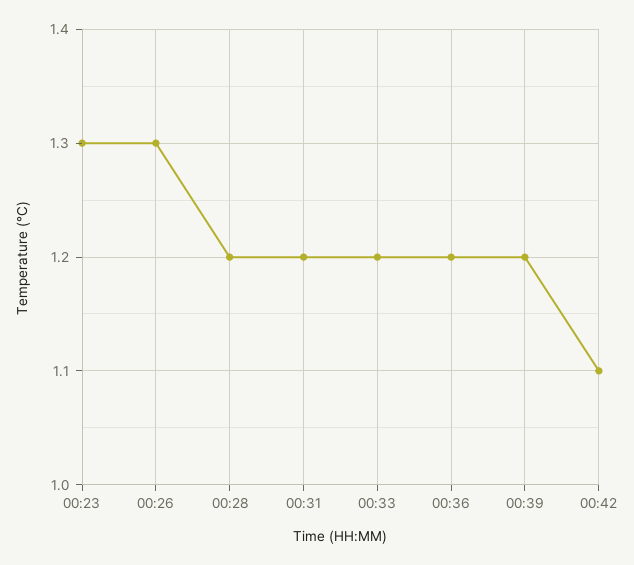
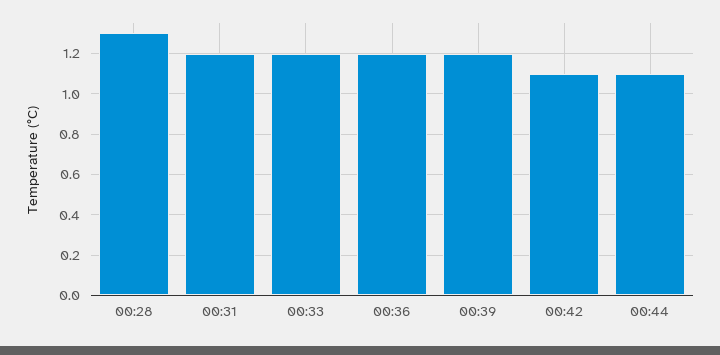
00:23: 1.3 -> none
00:26: 1.3 -> none
00:28: 1.2 -> 1.3
00:44: none -> 1.1

